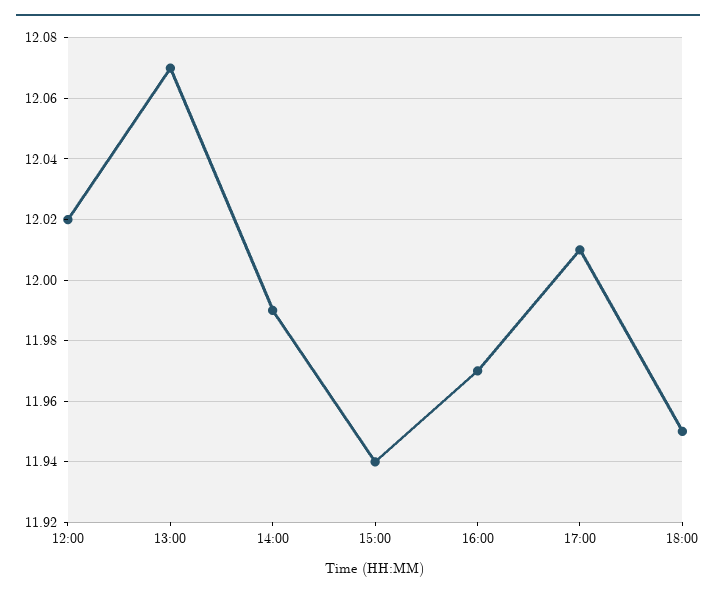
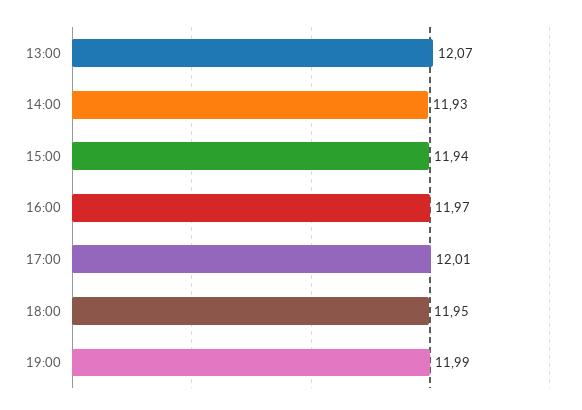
12:00: 12.02 -> none
14:00: 11.99 -> 11.93
19:00: none -> 11.99

